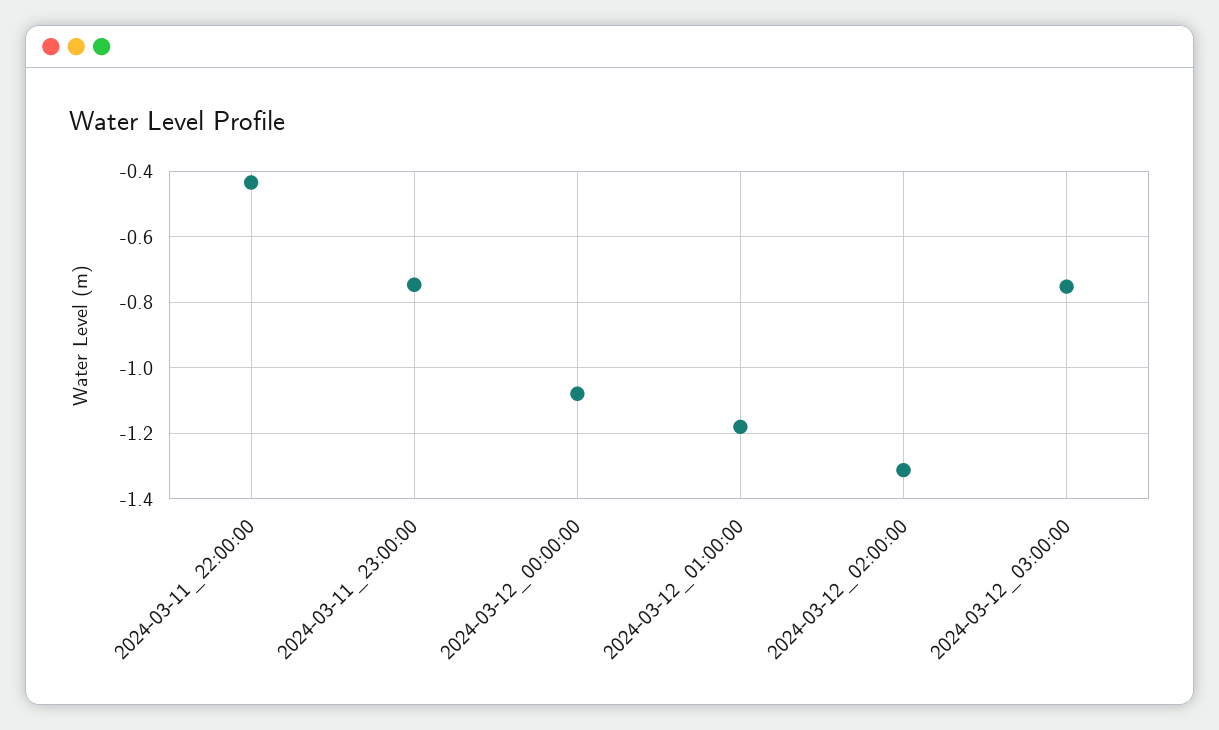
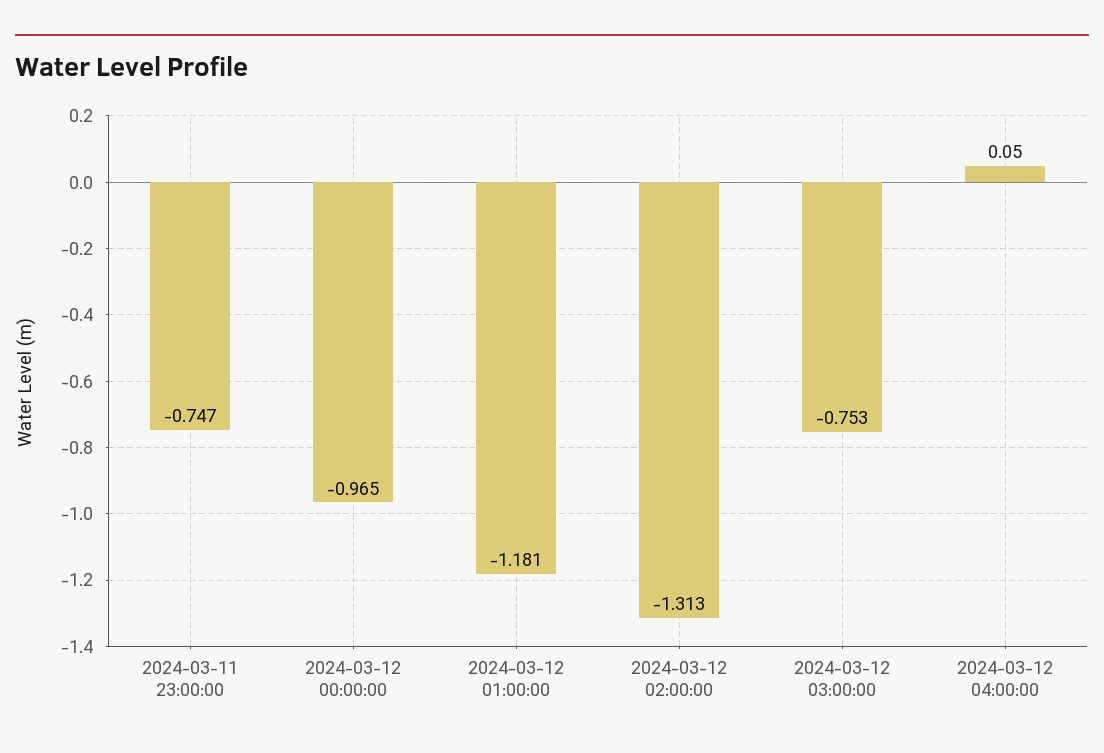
2024-03-11_22:00:00: -0.44 -> none
2024-03-12_00:00:00: -1.08 -> -0.965
2024-03-12 04:00:00: none -> 0.05

